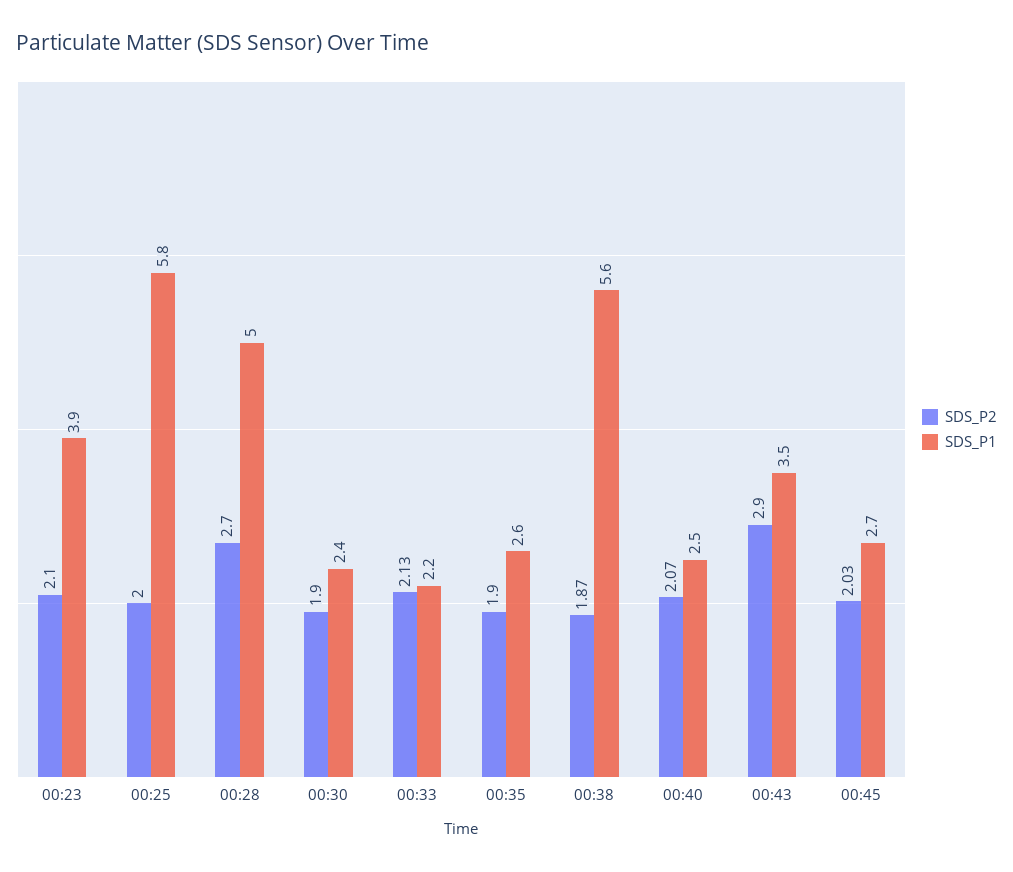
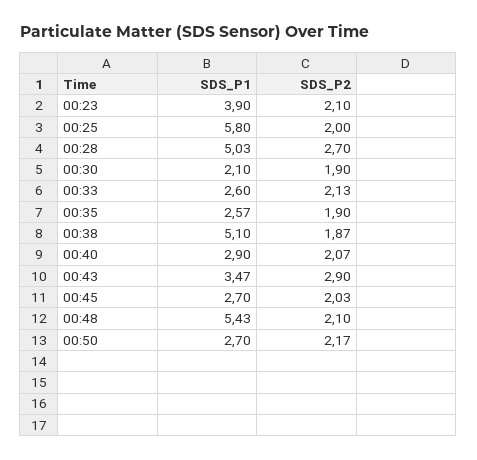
SDS_P1, 00:30: 2.4 -> 2.1
SDS_P1, 00:33: 2.2 -> 2.6
SDS_P1, 00:38: 5.6 -> 5.1
SDS_P1, 00:40: 2.5 -> 2.9
SDS_P1, 00:48: none -> 5.43
SDS_P2, 00:48: none -> 2.1
SDS_P1, 00:50: none -> 2.7
SDS_P2, 00:50: none -> 2.17

